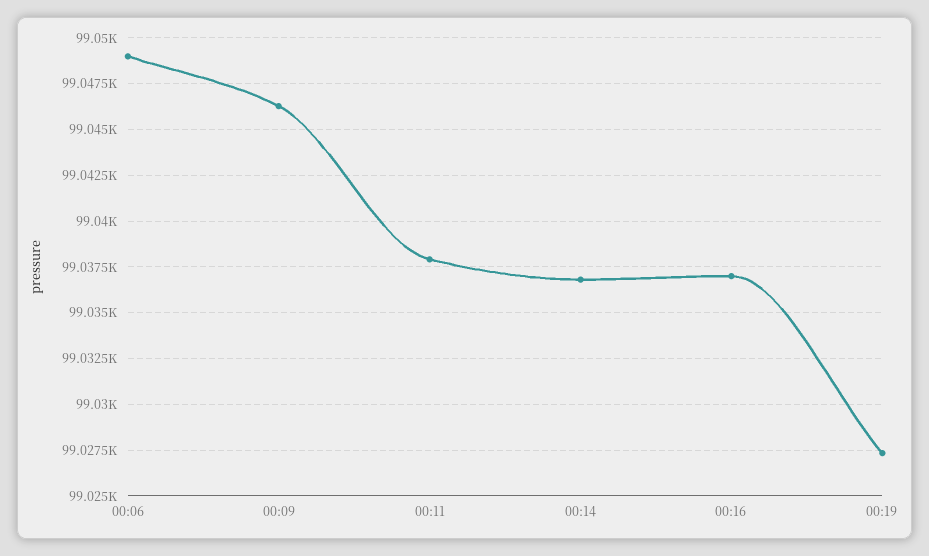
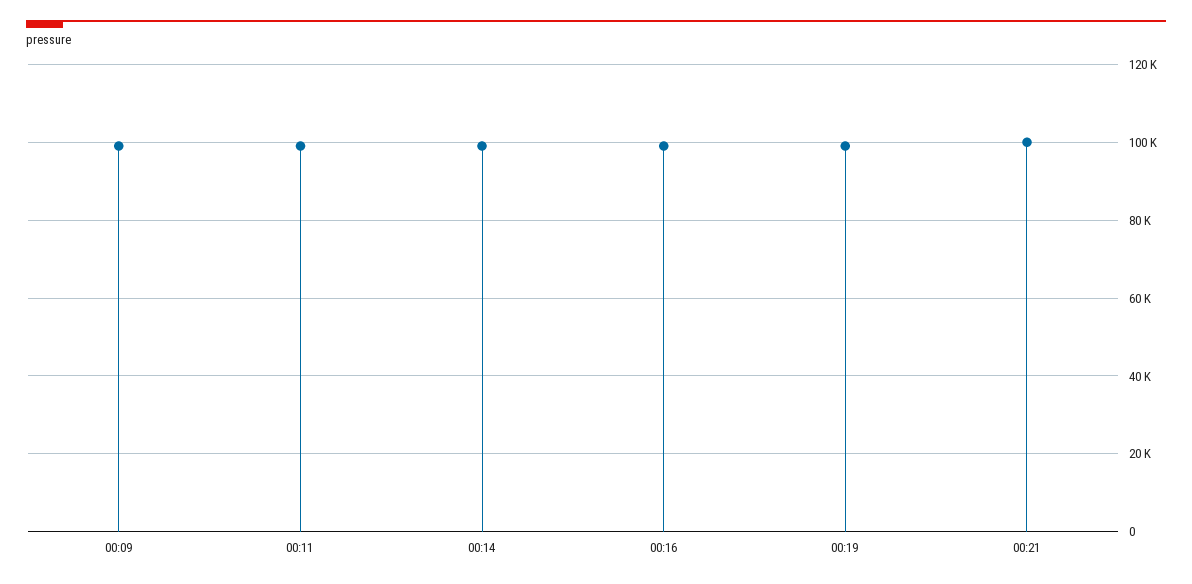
00:06: 99049 -> none
00:21: none -> 100000

